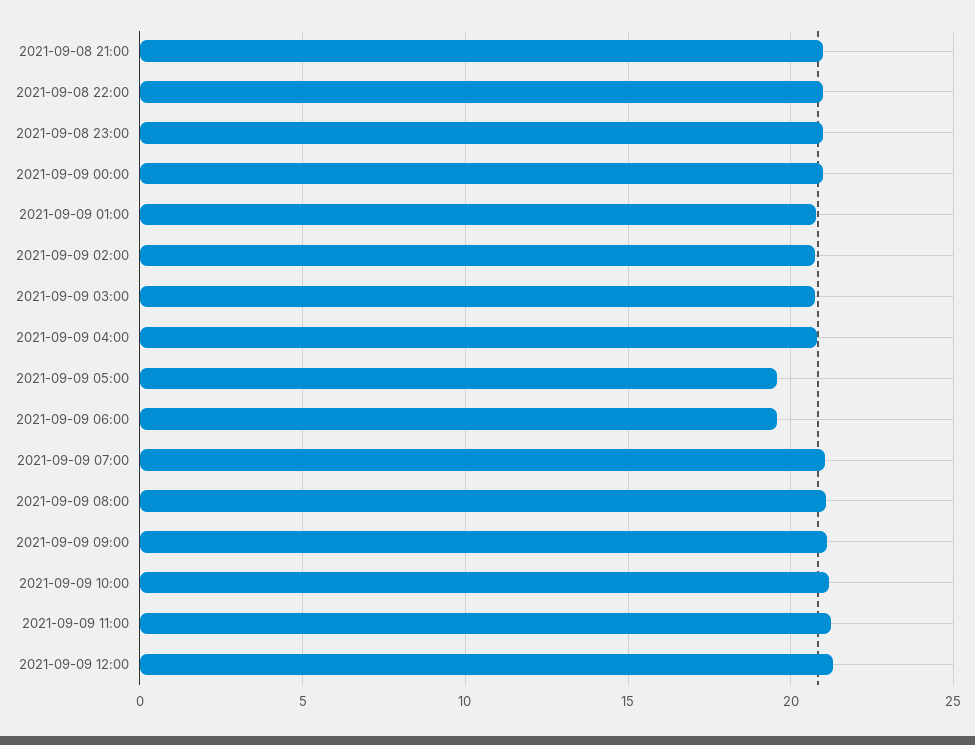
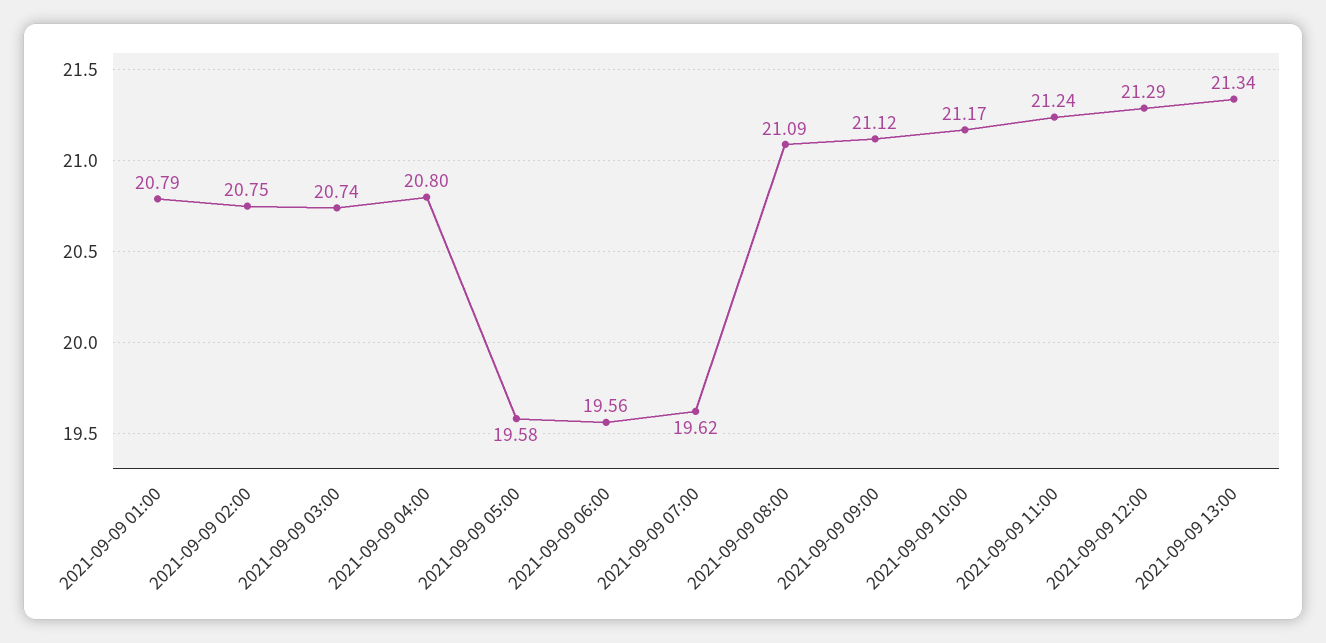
2021-09-08 21:00: 21 -> none
2021-09-08 22:00: 21 -> none
2021-09-08 23:00: 21 -> none
2021-09-09 00:00: 21 -> none
2021-09-09 07:00: 21 -> 19.62
2021-09-09 13:00: none -> 21.34

